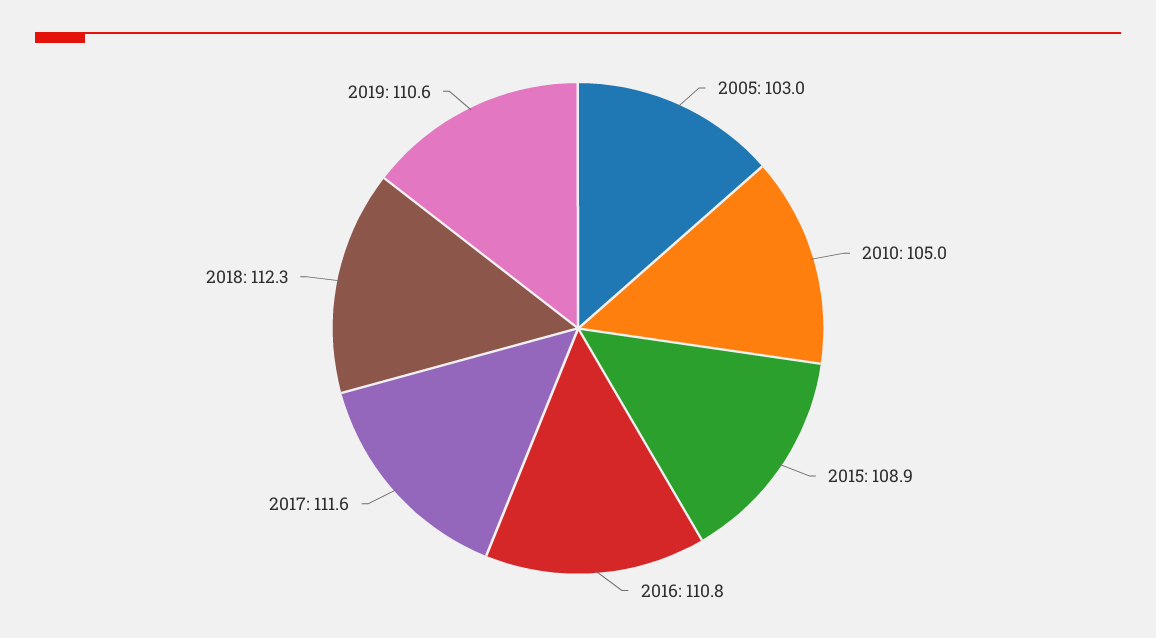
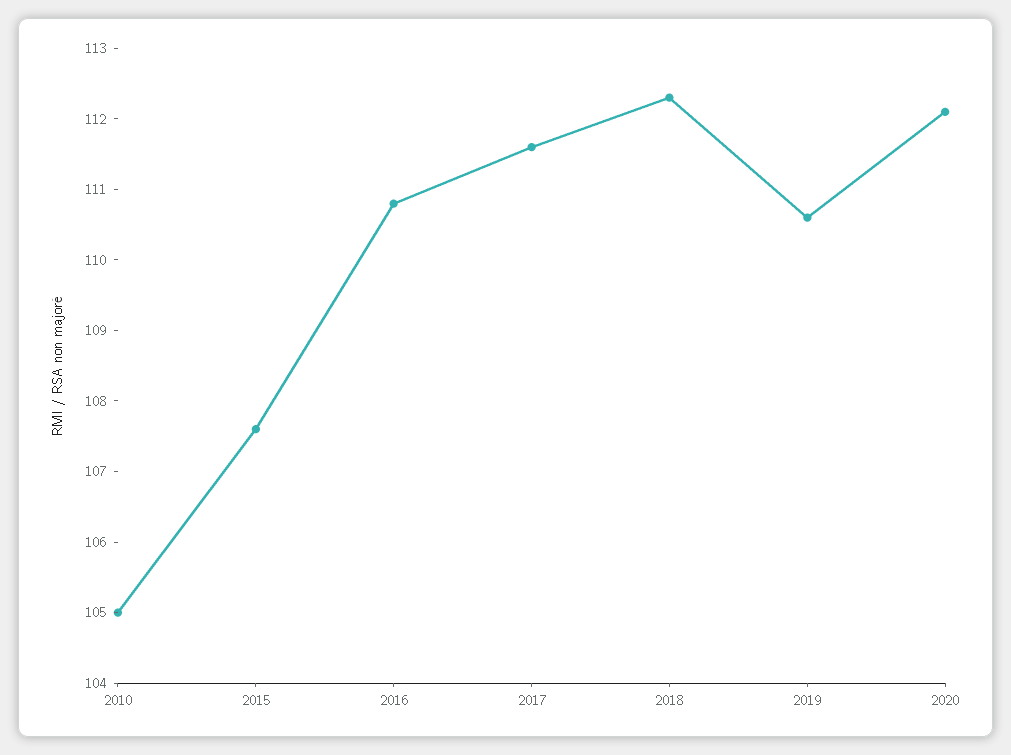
2005: 103 -> none
2015: 108.9 -> 107.5
2020: none -> 112

